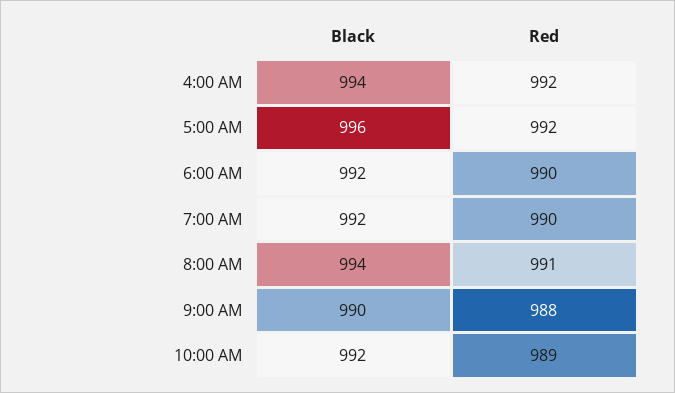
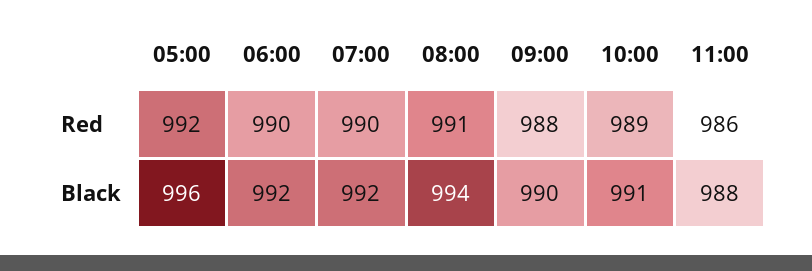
Black, 4:00 AM: 994 -> none
Red, 4:00 AM: 992 -> none
Black, 10:00 AM: 992 -> 991
Red, 11:00: none -> 986
Black, 11:00: none -> 988

